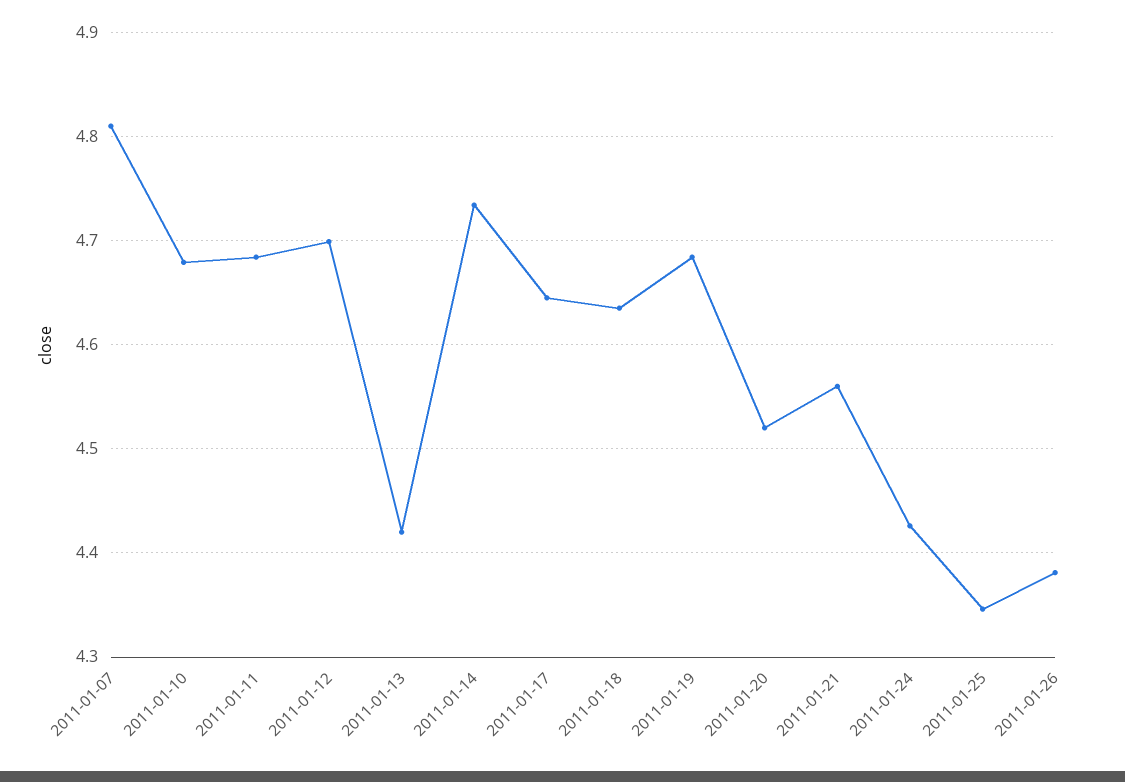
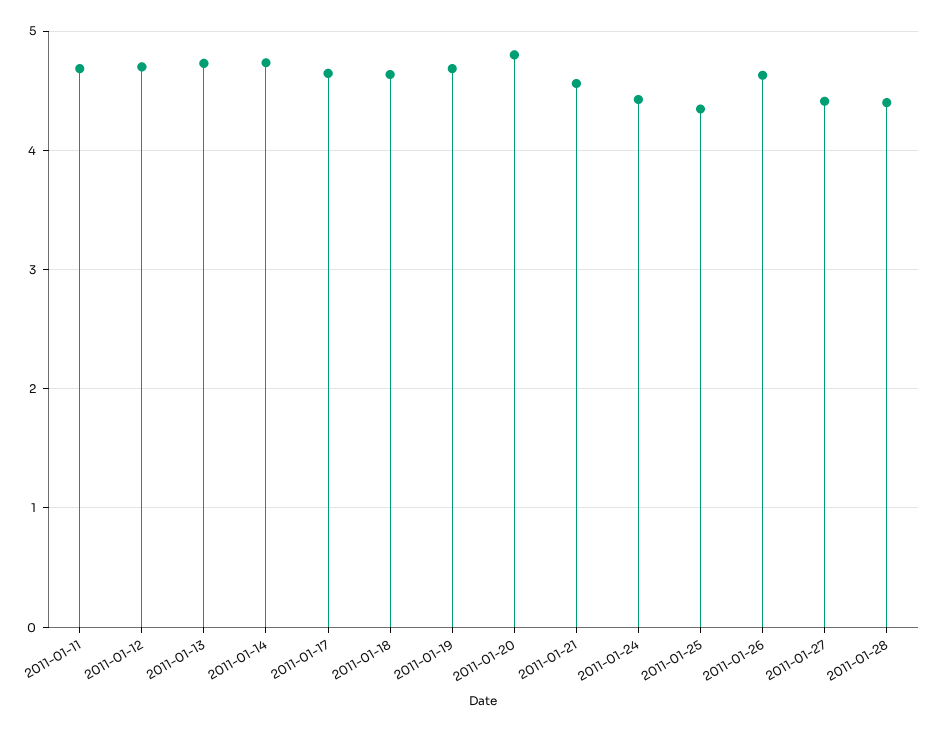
2011-01-07: 4.81 -> none
2011-01-10: 4.68 -> none
2011-01-13: 4.42 -> 4.7
2011-01-20: 4.52 -> 4.8
2011-01-26: 4.38 -> 4.6
2011-01-27: none -> 4.4
2011-01-28: none -> 4.4

